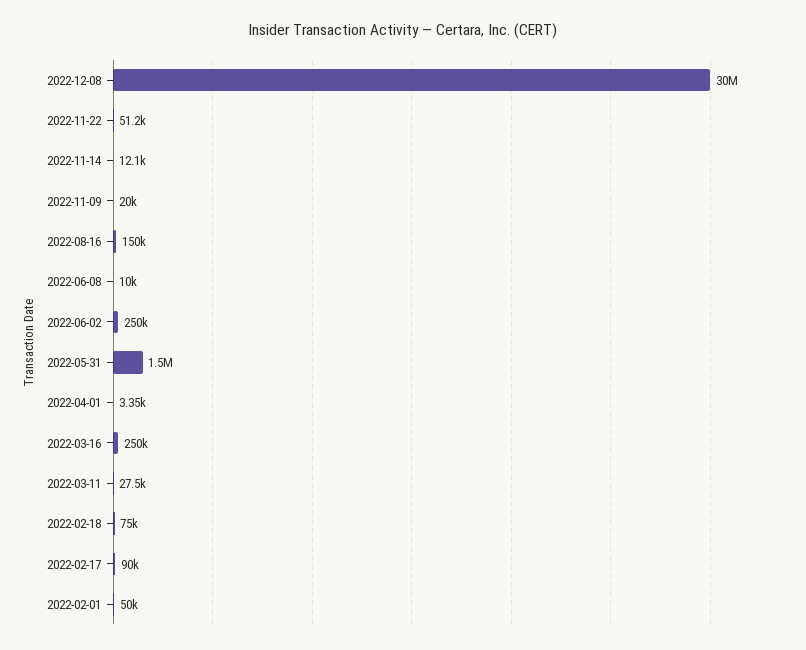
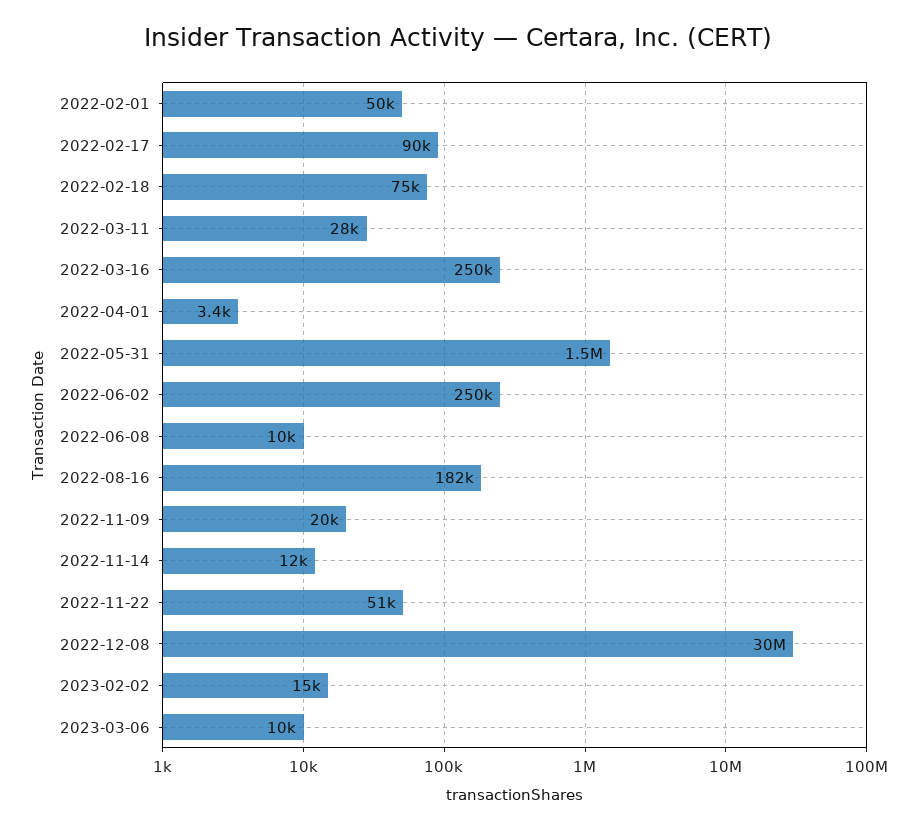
2022-08-16: 150000 -> 182000
2023-02-02: none -> 15000
2023-03-06: none -> 10000

